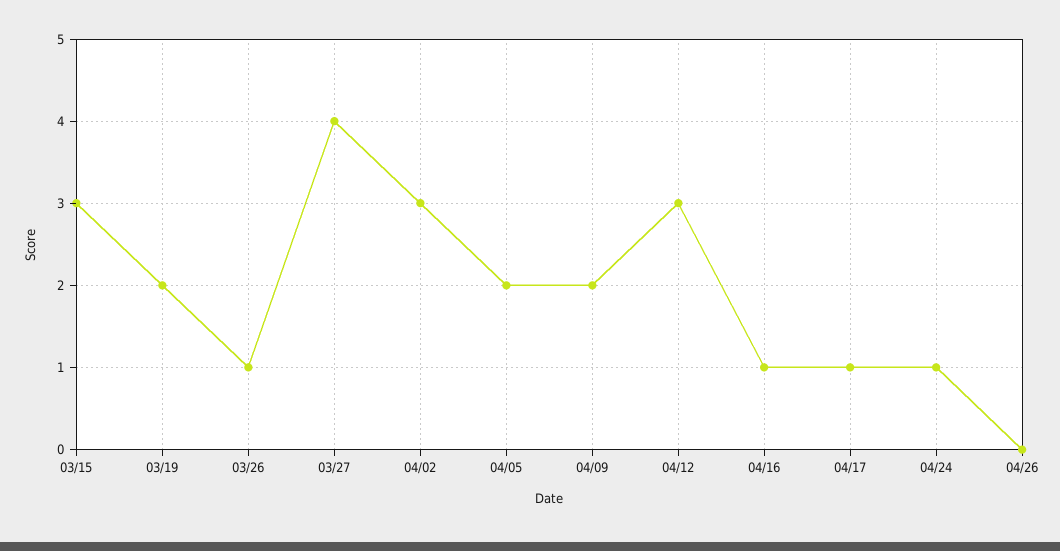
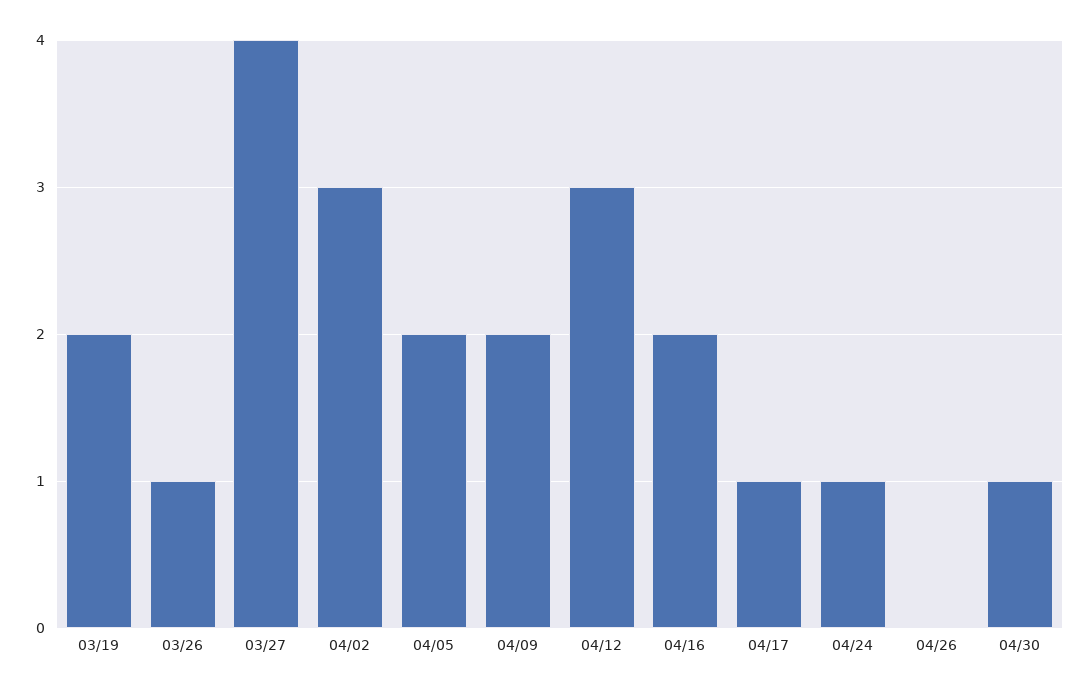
03/15: 3 -> none
04/16: 1 -> 2
04/30: none -> 1

